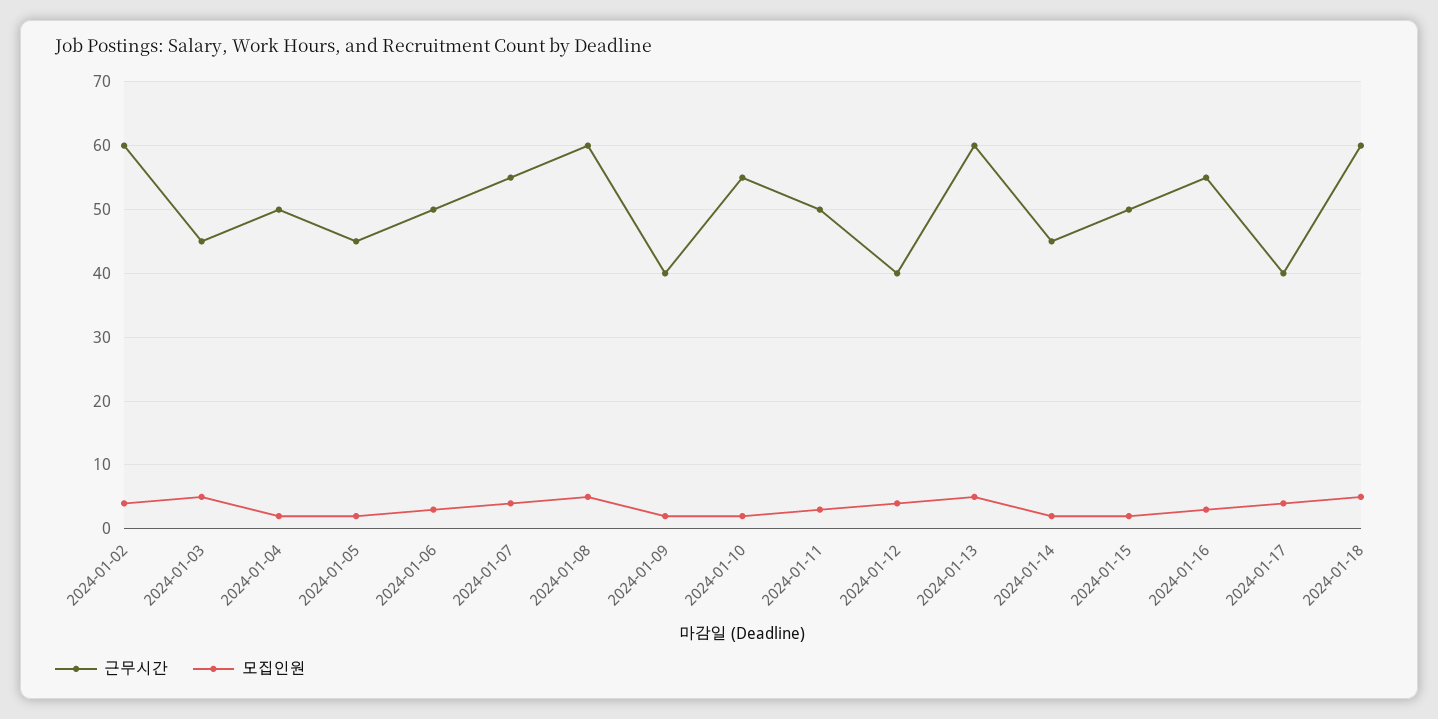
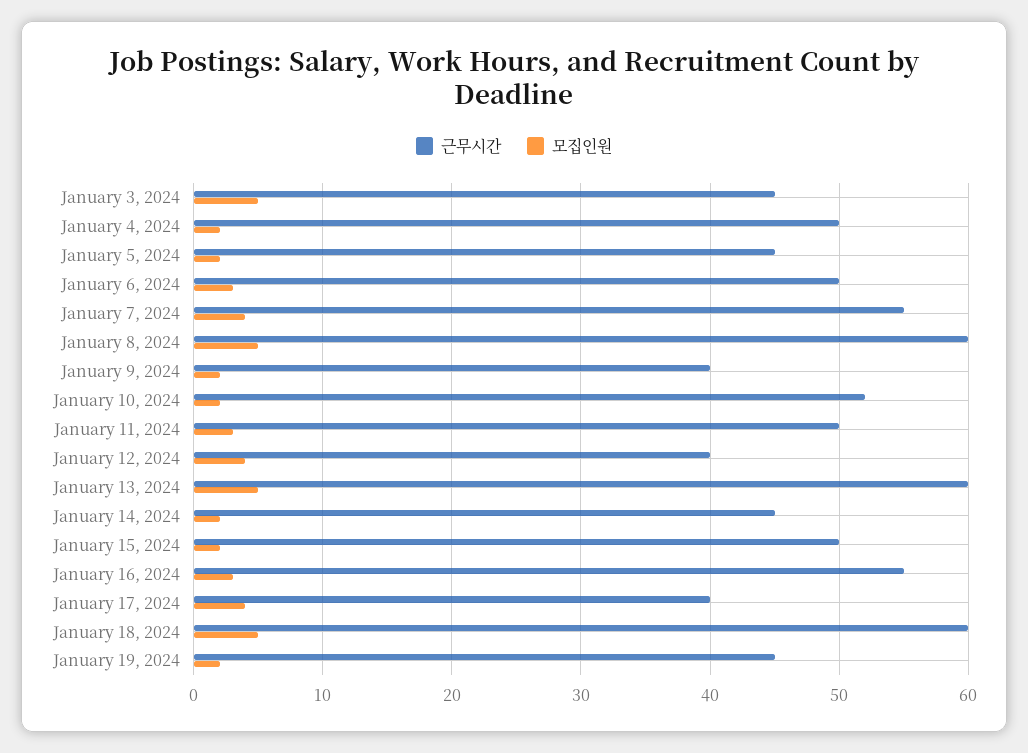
근무시간, 2024-01-02: 60 -> none
모집인원, 2024-01-02: 4 -> none
근무시간, 2024-01-10: 55 -> 52
근무시간, January 19, 2024: none -> 45
모집인원, January 19, 2024: none -> 2

